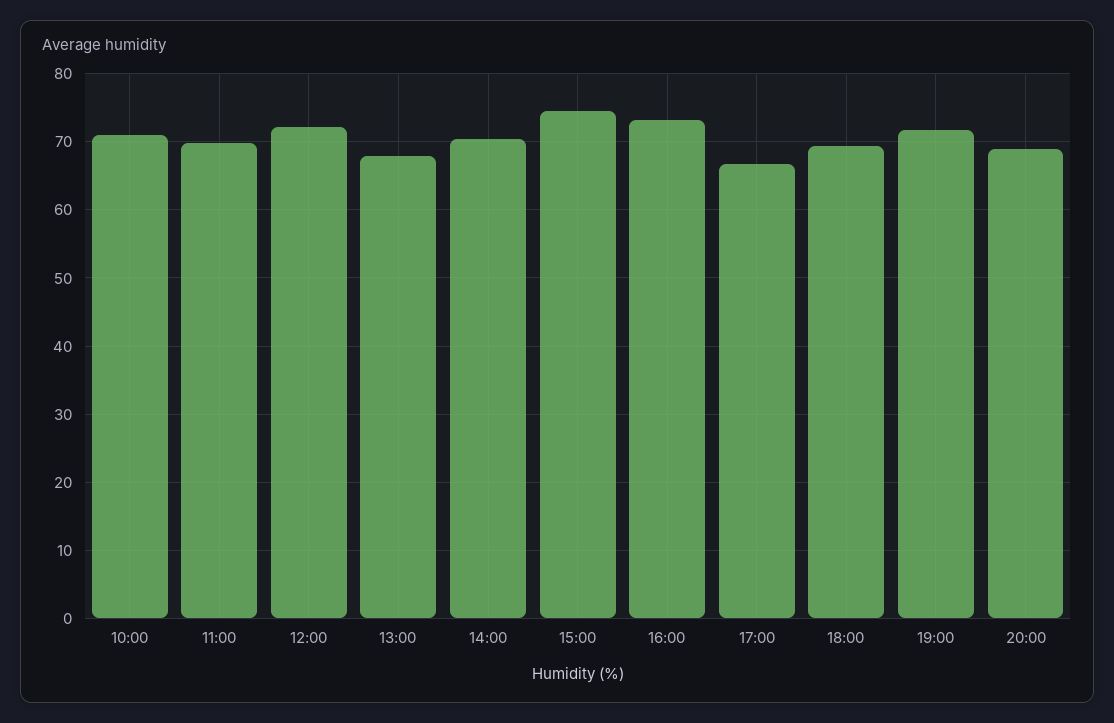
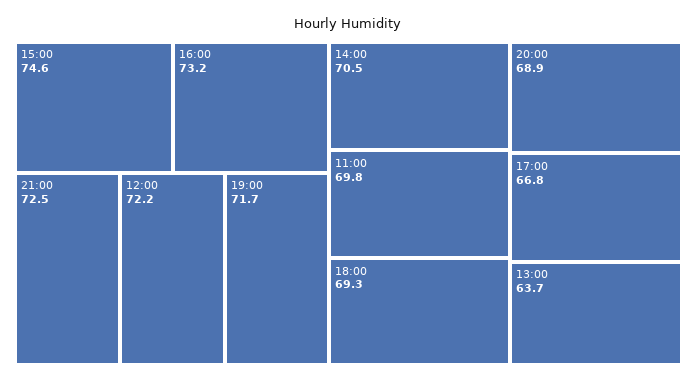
10:00: 71 -> none
13:00: 68 -> 63.7
21:00: none -> 72.5

